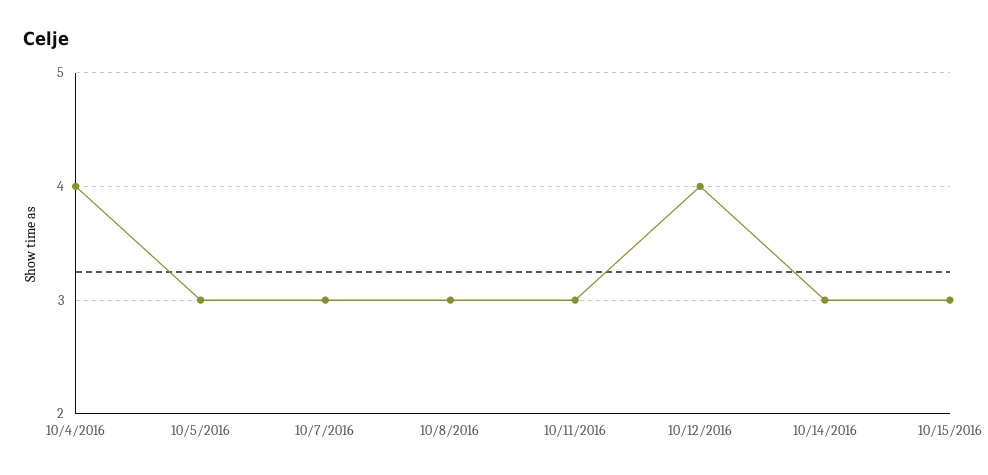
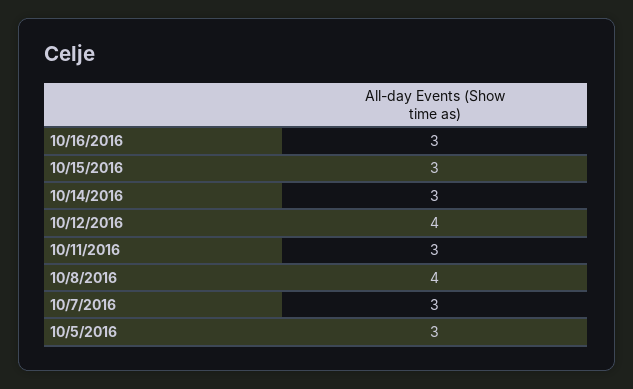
10/4/2016: 4 -> none
10/8/2016: 3 -> 4
10/16/2016: none -> 3

